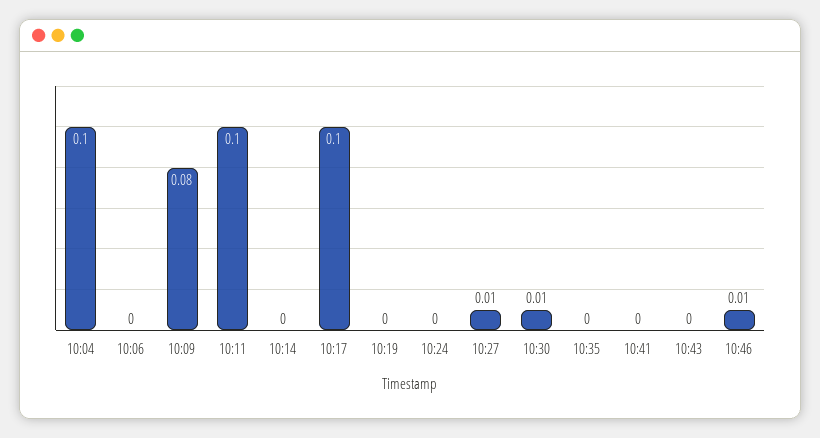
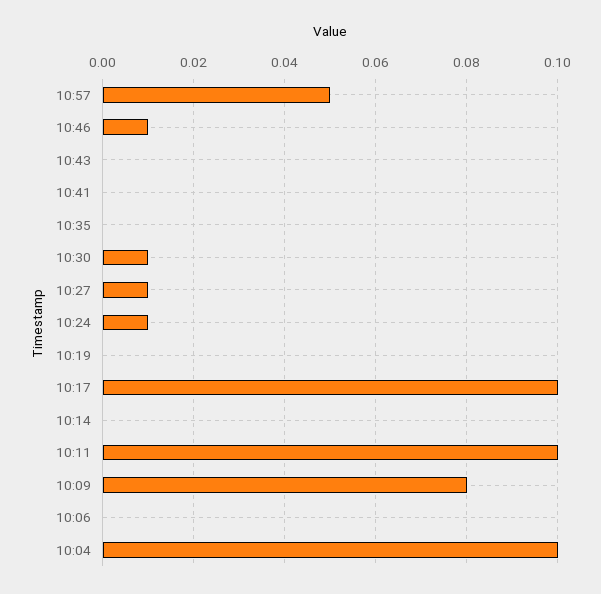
10:24: 0 -> 0.01
10:57: none -> 0.05

